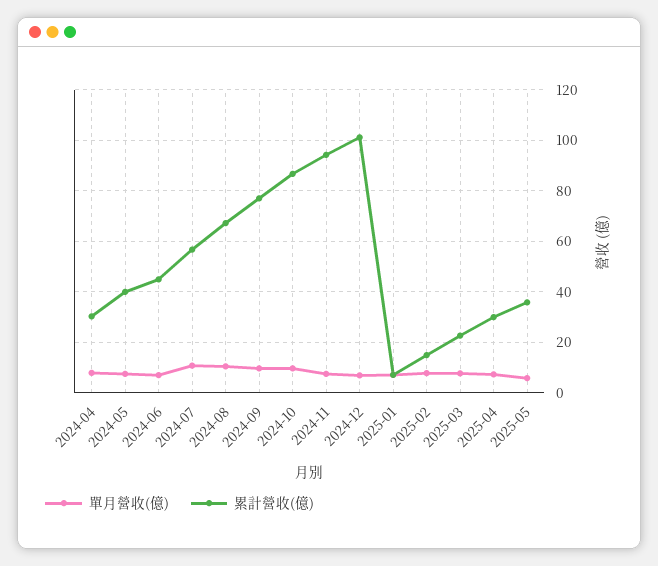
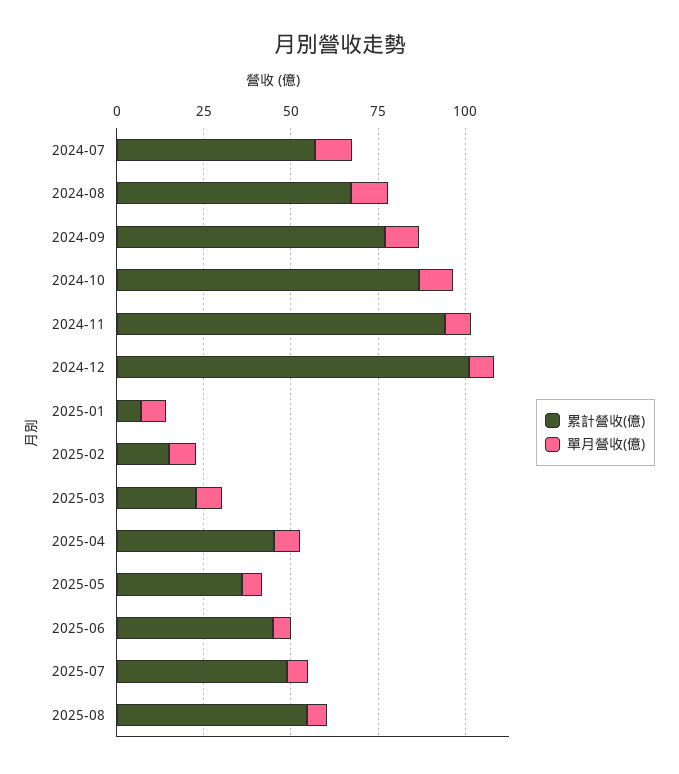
單月營收(億), 2024-04: 7.5 -> none
累計營收(億), 2024-04: 30 -> none
單月營收(億), 2024-05: 7.5 -> none
累計營收(億), 2024-05: 40 -> none
單月營收(億), 2024-06: 7.5 -> none
累計營收(億), 2024-06: 45 -> none
累計營收(億), 2025-04: 30 -> 45
累計營收(億), 2025-06: none -> 45
單月營收(億), 2025-06: none -> 5
累計營收(億), 2025-07: none -> 50
單月營收(億), 2025-07: none -> 5
累計營收(億), 2025-08: none -> 55
單月營收(億), 2025-08: none -> 5

